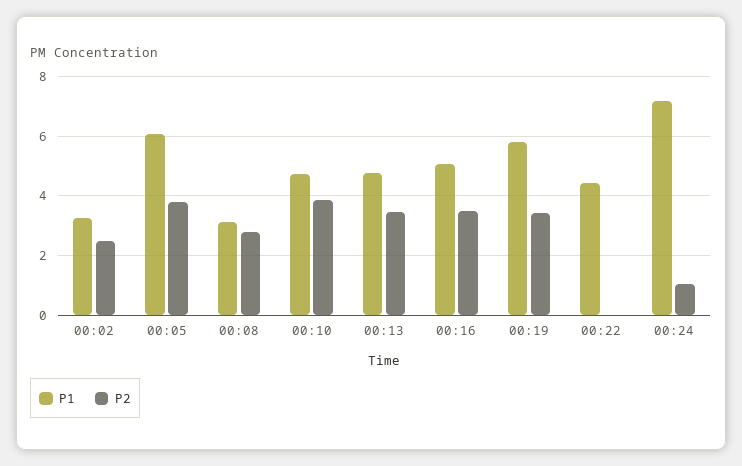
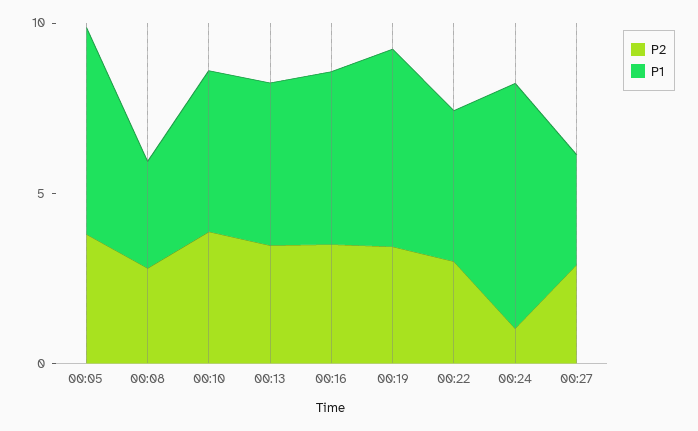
P1, 00:02: 3.25 -> none
P2, 00:02: 2.5 -> none
P2, 00:22: 0 -> 3
P2, 00:27: none -> 3
P1, 00:27: none -> 3

